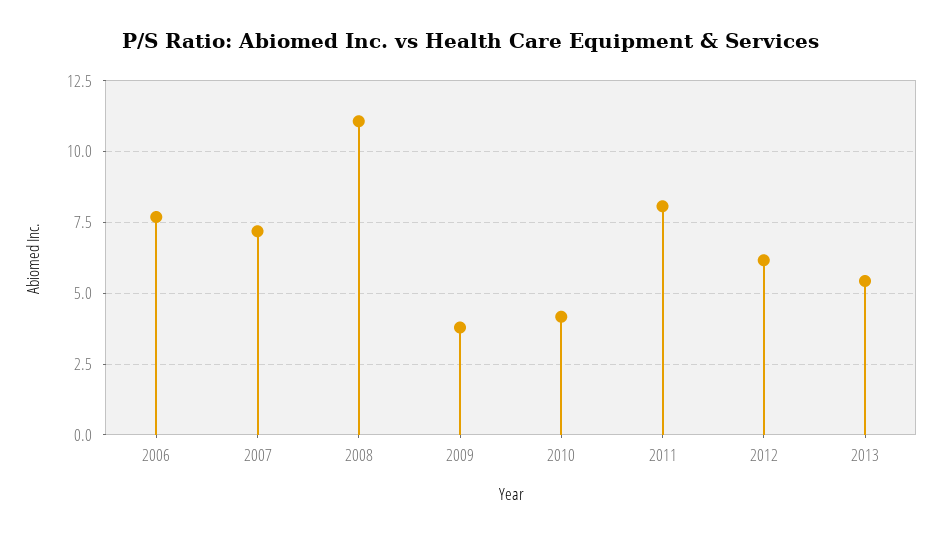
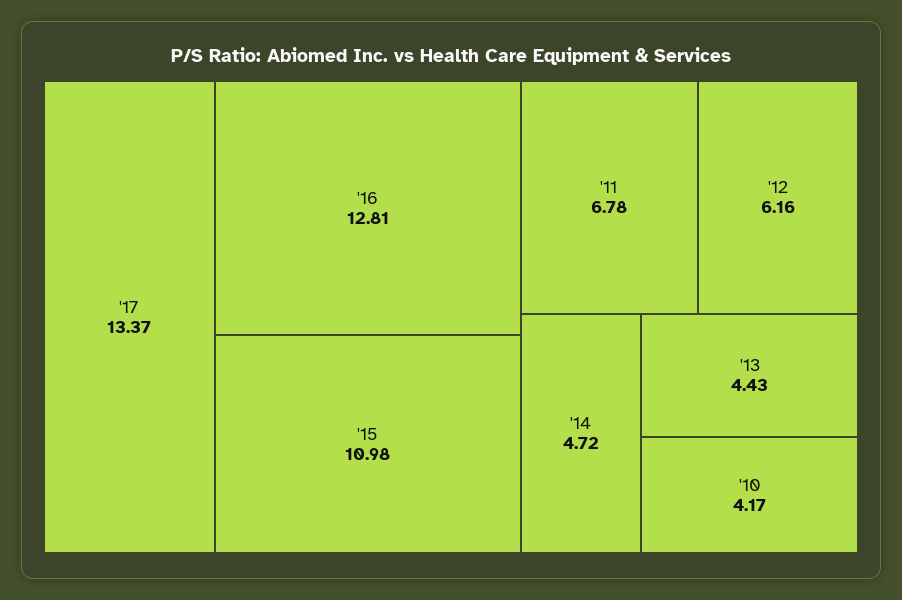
2006: 7.75 -> none
2007: 7.25 -> none
2008: 11 -> none
2009: 3.75 -> none
2011: 8 -> 6.78
2013: 5.5 -> 4.43
'17: none -> 13.37
'16: none -> 12.81
'15: none -> 10.98
'14: none -> 4.72

